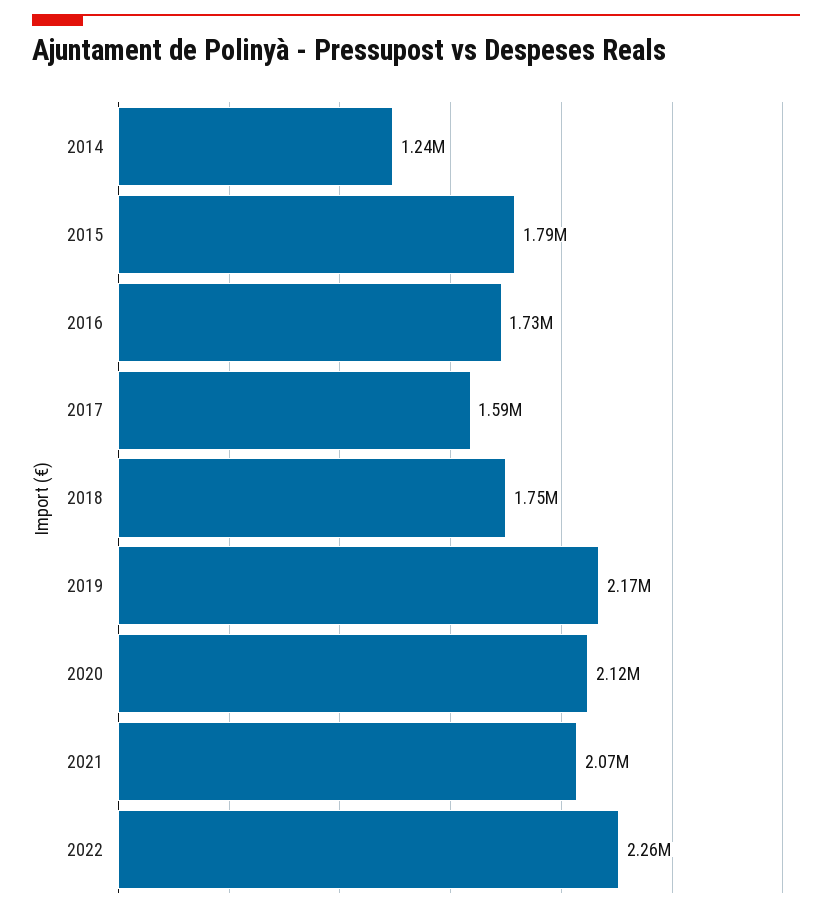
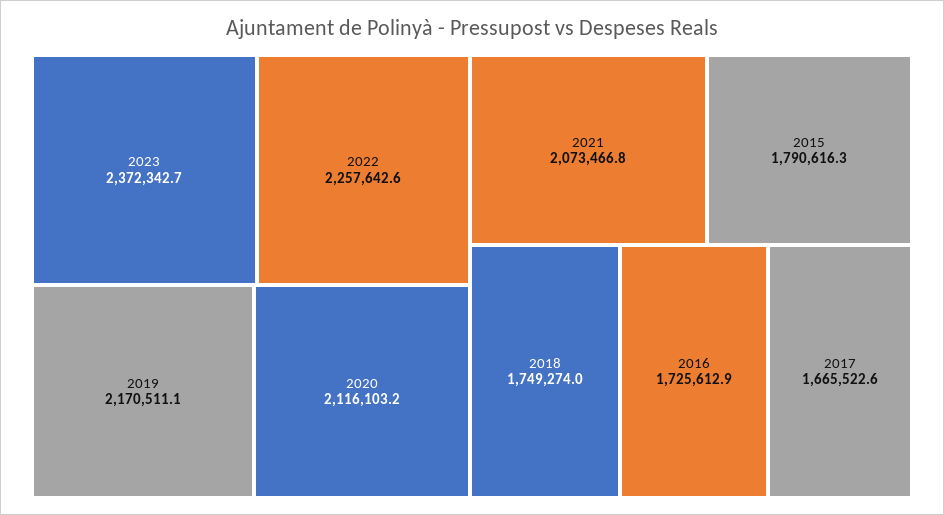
2014: 1240000 -> none
2017: 1590000 -> 1665522.6
2023: none -> 2372342.7

